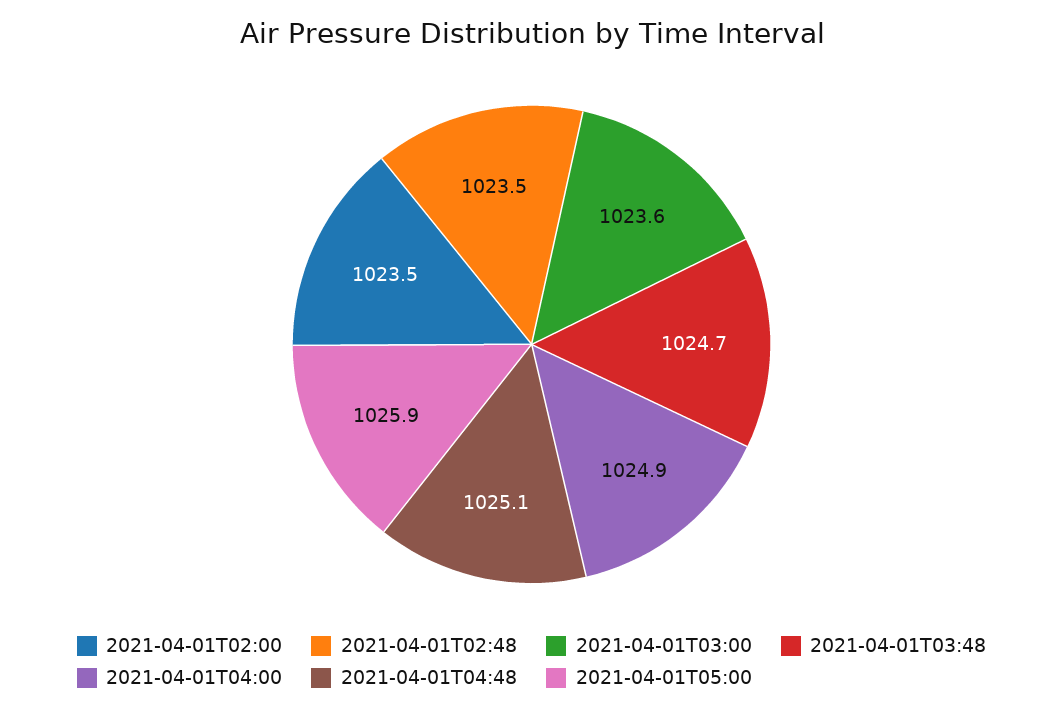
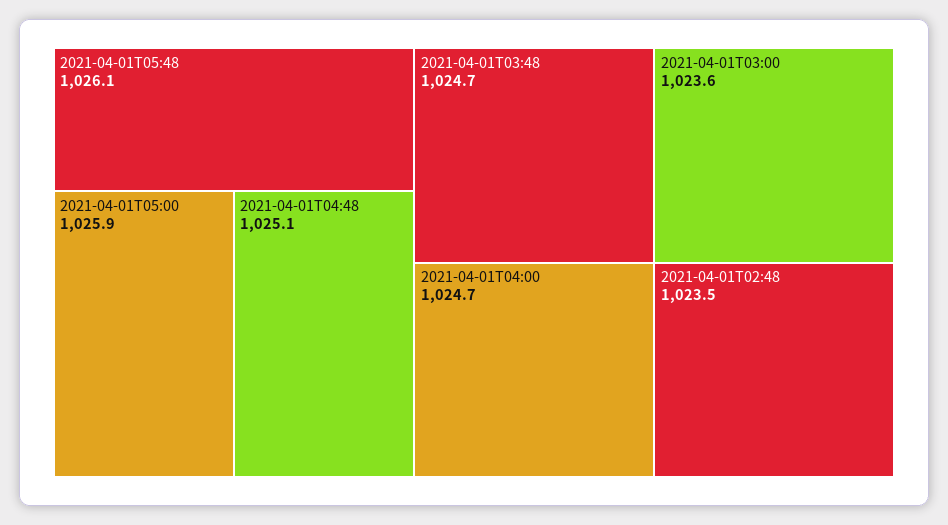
2021-04-01T02:00: 1023.5 -> none
2021-04-01T04:00: 1024.9 -> 1024.7
2021-04-01T05:48: none -> 1026.1

